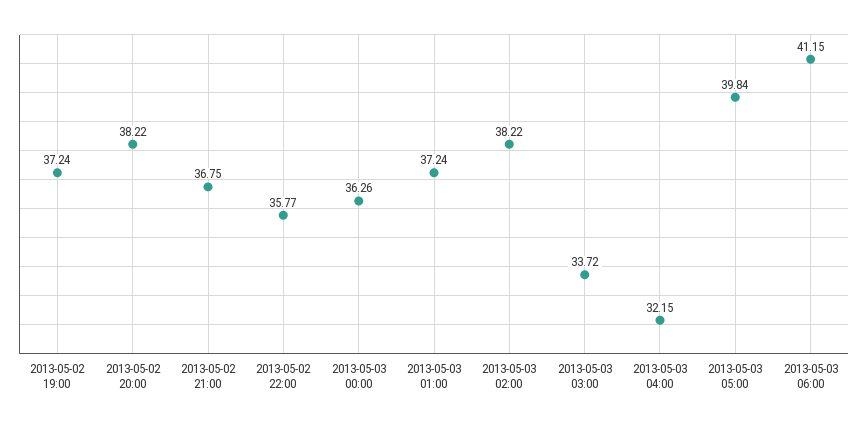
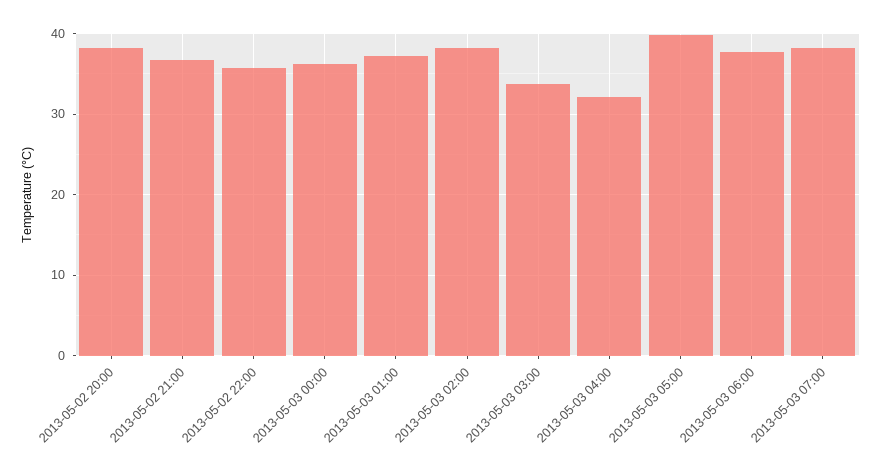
2013-05-02 19:00: 37.24 -> none
2013-05-03 06:00: 41.15 -> 38
2013-05-03 07:00: none -> 38

